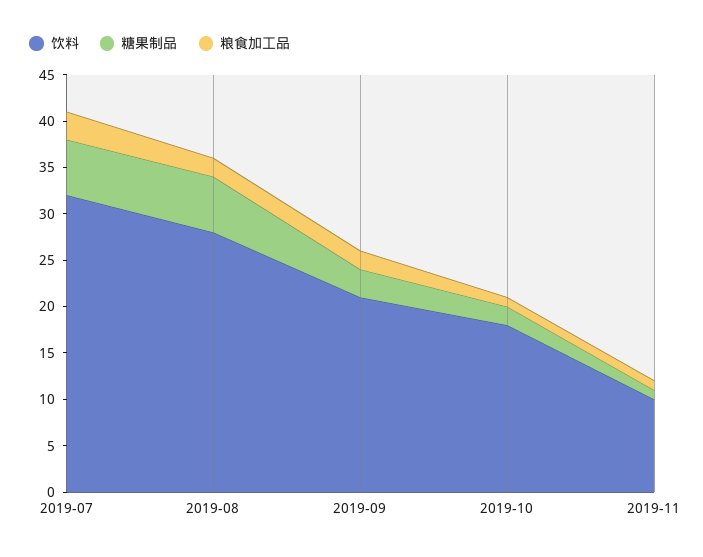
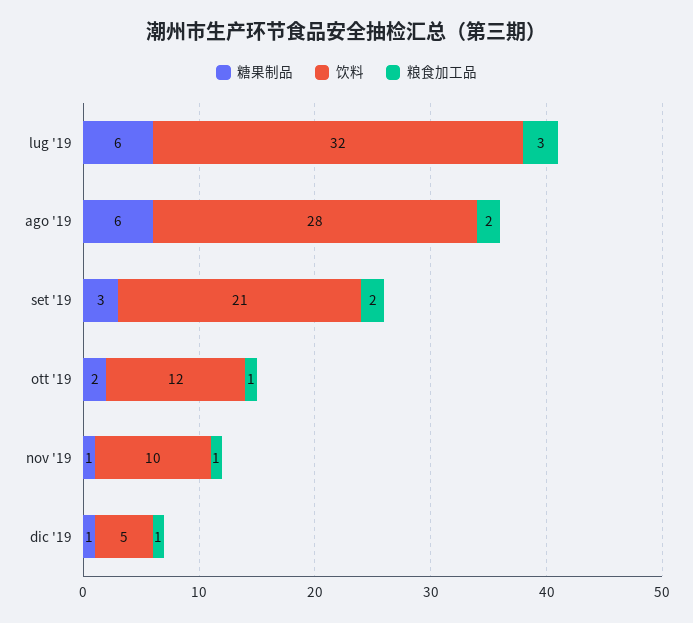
饮料, 2019-10: 18 -> 12
糖果制品, dic '19: none -> 1
饮料, dic '19: none -> 5
粮食加工品, dic '19: none -> 1

